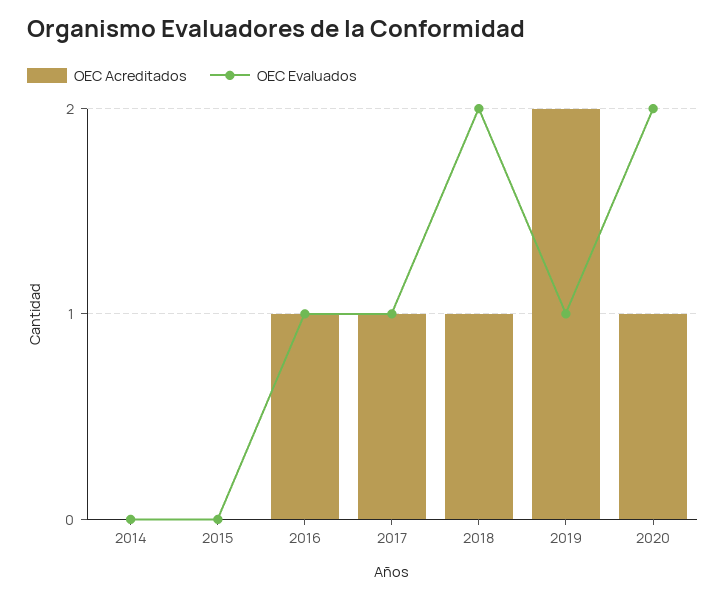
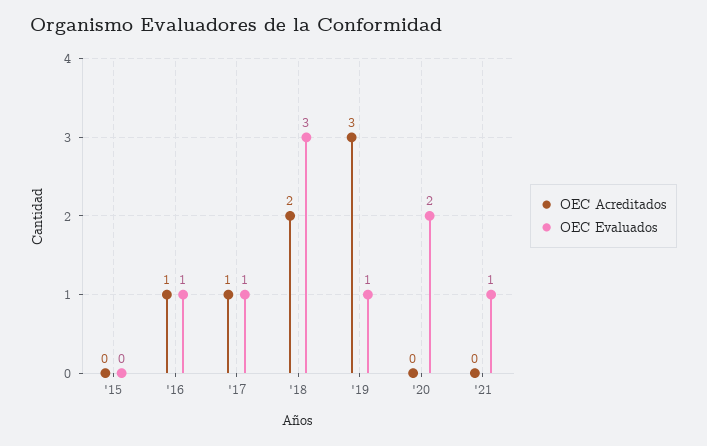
OEC Acreditados, 2014: 0 -> none
OEC Evaluados, 2014: 0 -> none
OEC Acreditados, 2018: 1 -> 2
OEC Evaluados, 2018: 2 -> 3
OEC Acreditados, 2019: 2 -> 3
OEC Acreditados, 2020: 1 -> 0
OEC Acreditados, '21: none -> 0
OEC Evaluados, '21: none -> 1

